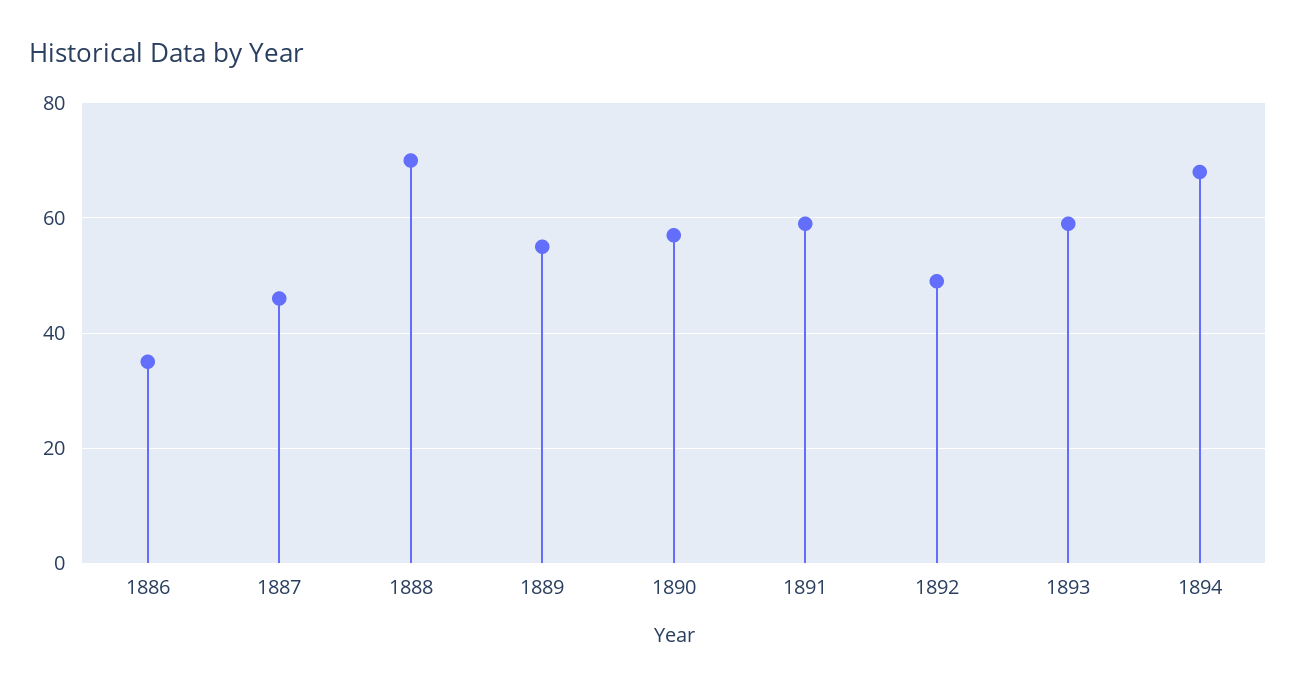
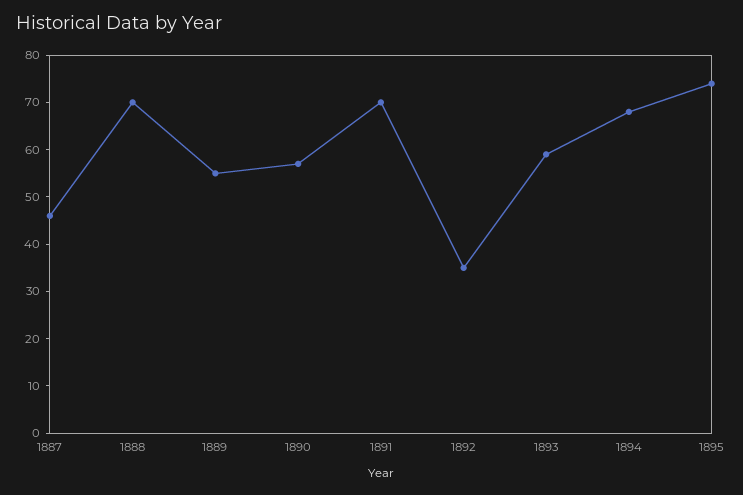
1886: 35 -> none
1891: 60 -> 70
1892: 50 -> 35
1895: none -> 75

